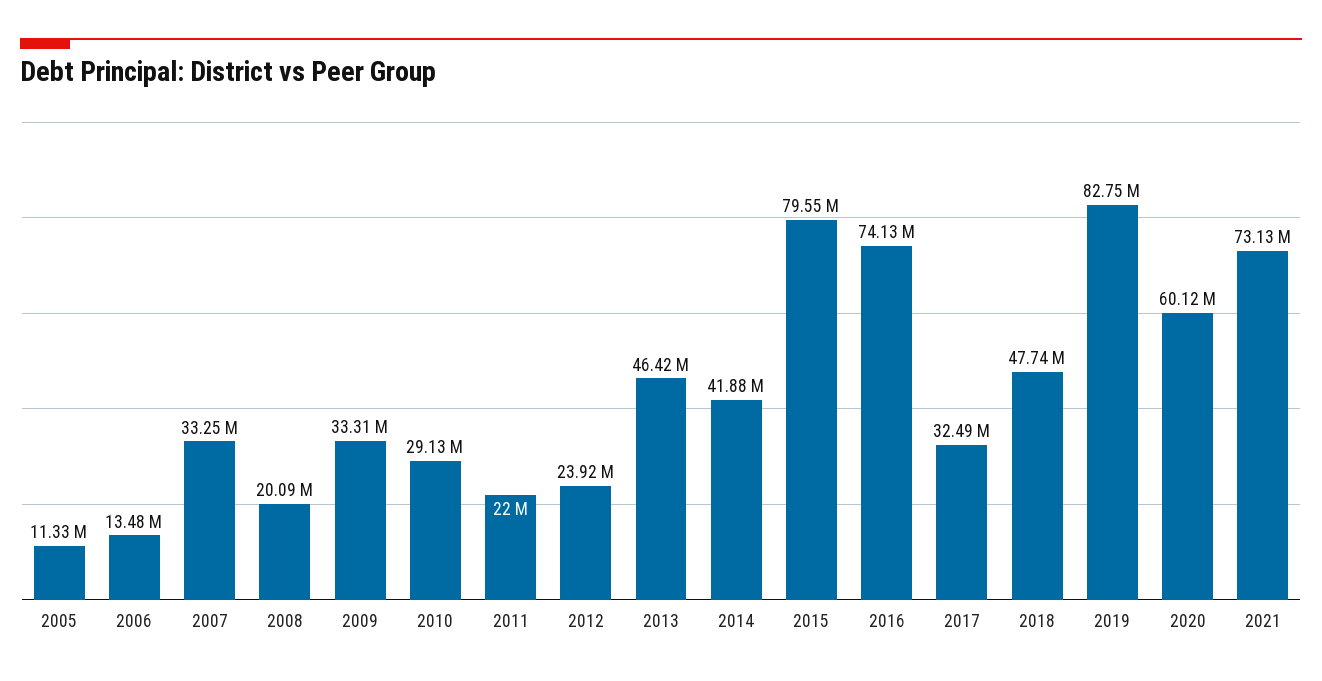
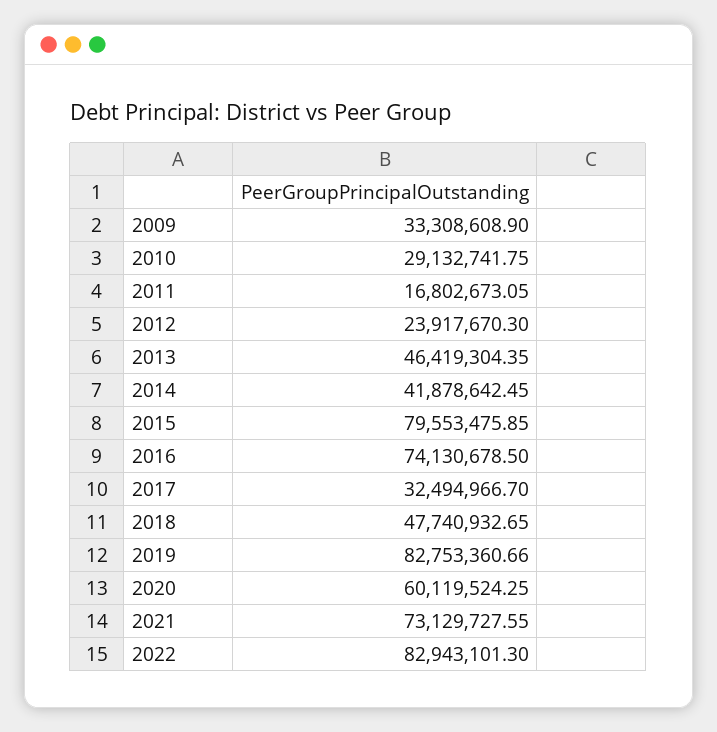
2005: 11330000 -> none
2006: 13480000 -> none
2007: 33250000 -> none
2008: 20090000 -> none
2011: 22000000 -> 16802673.05
2022: none -> 82943101.3

